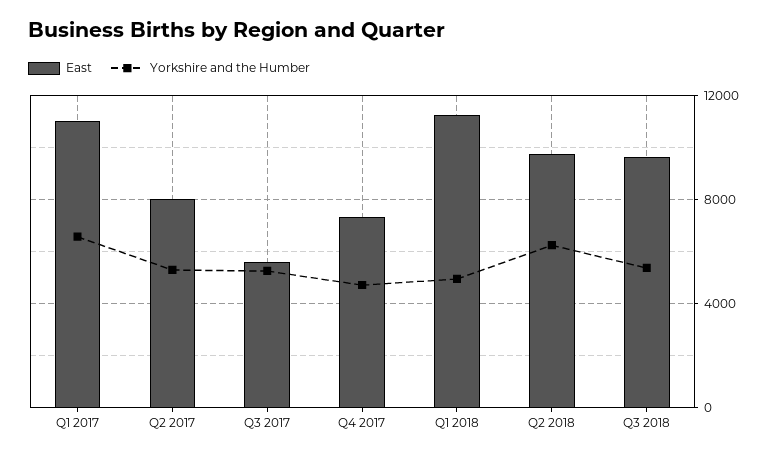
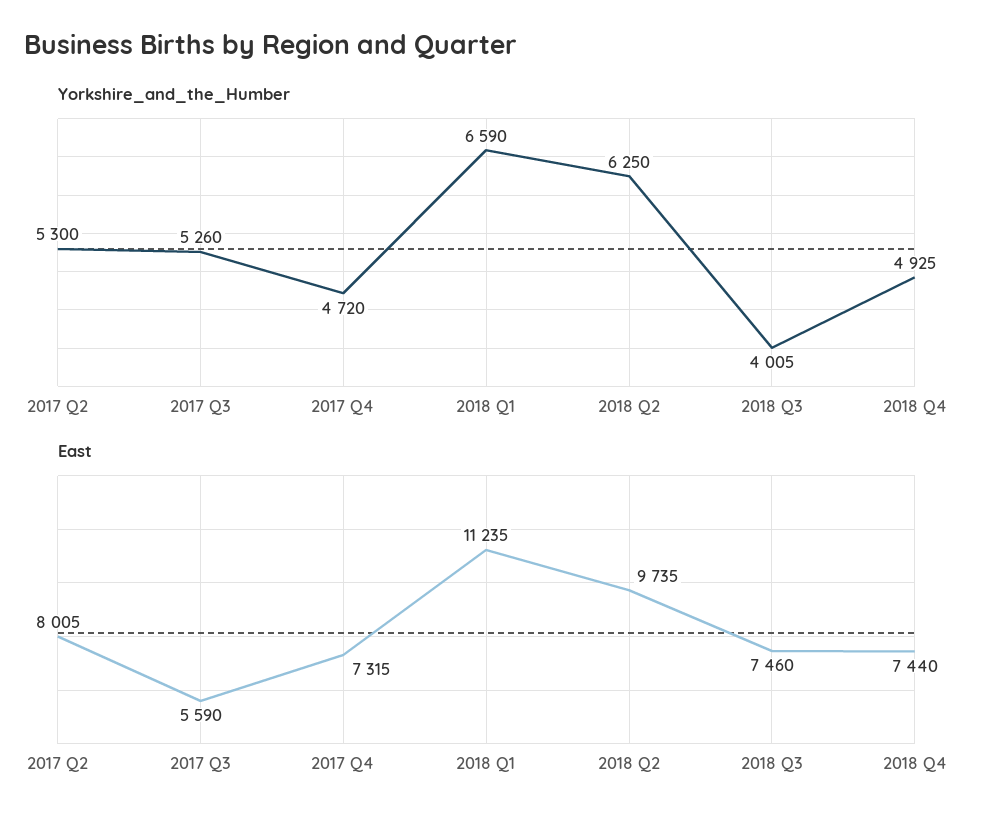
East, Q1 2017: 11000 -> none
Yorkshire and the Humber, Q1 2017: 6500 -> none
Yorkshire and the Humber, Q1 2018: 5000 -> 6590
East, Q3 2018: 9500 -> 7460
Yorkshire and the Humber, Q3 2018: 5500 -> 4005
Yorkshire and the Humber, 2018 Q4: none -> 4925
East, 2018 Q4: none -> 7440

